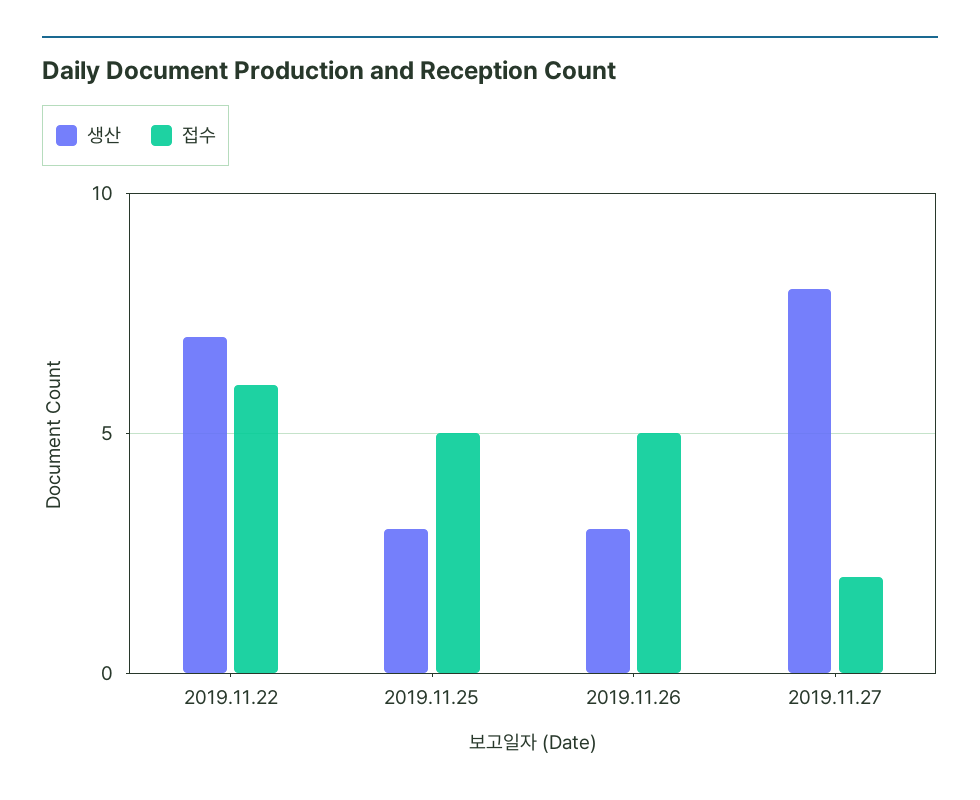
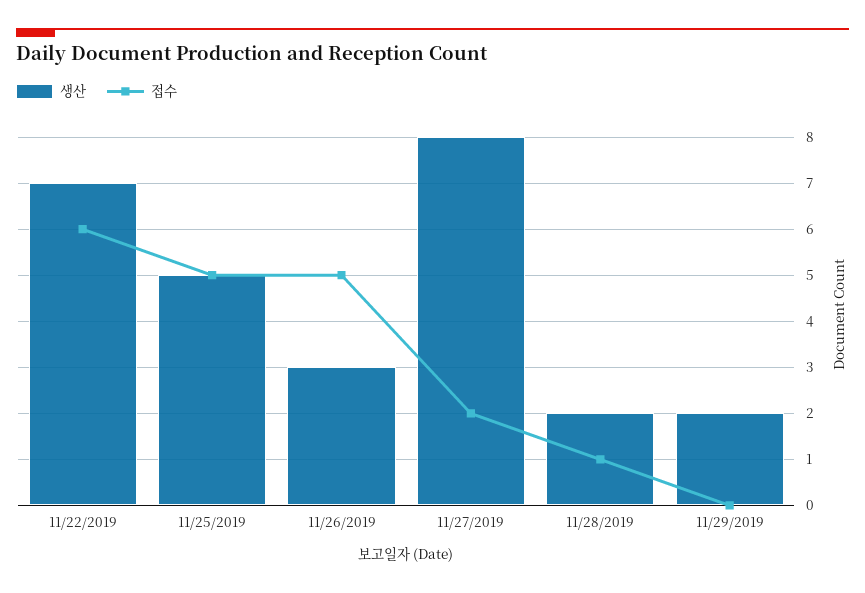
생산, 2019.11.25: 3 -> 5
생산, 11/28/2019: none -> 2
접수, 11/28/2019: none -> 1
생산, 11/29/2019: none -> 2
접수, 11/29/2019: none -> 0

